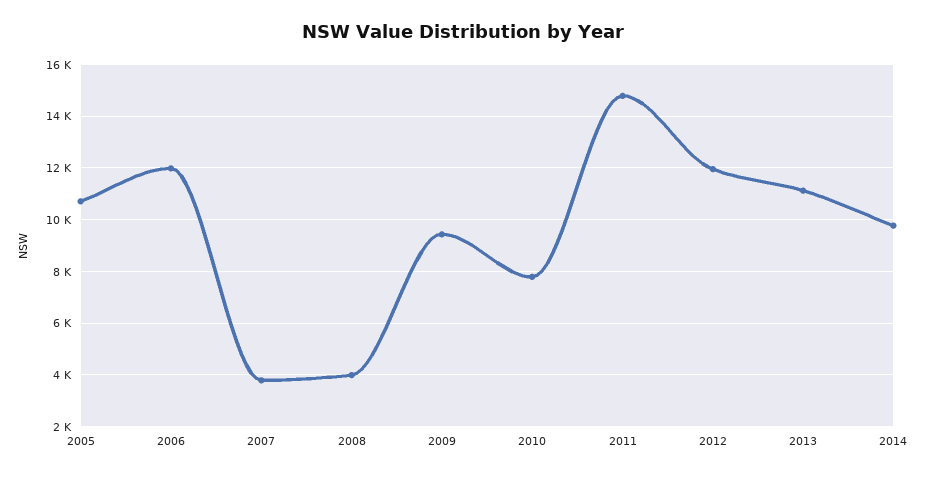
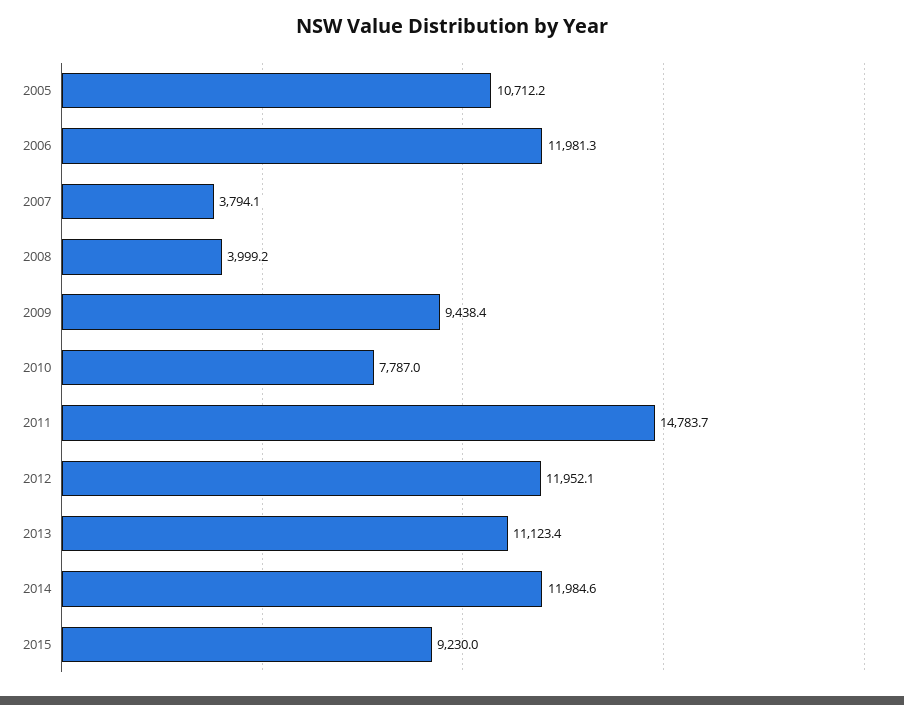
2014: 9750 -> 11984.6
2015: none -> 9230

